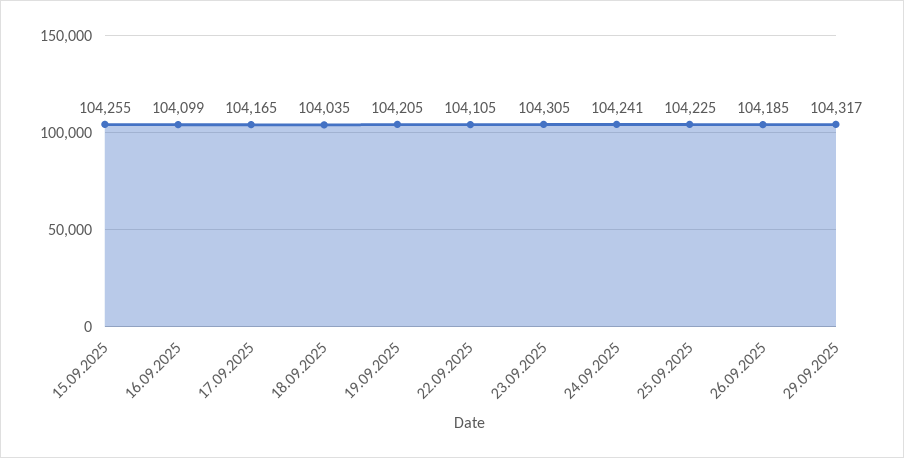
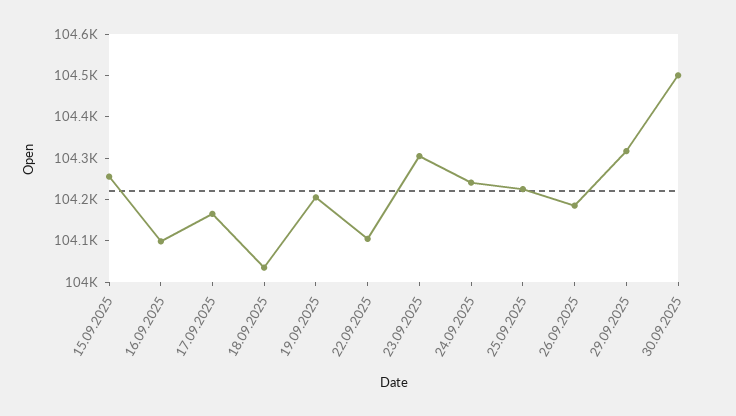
30.09.2025: none -> 104500

